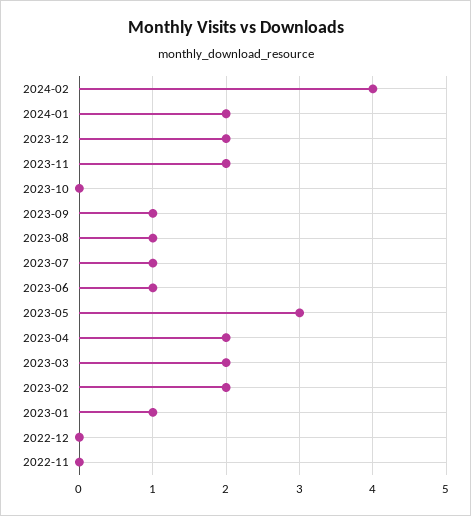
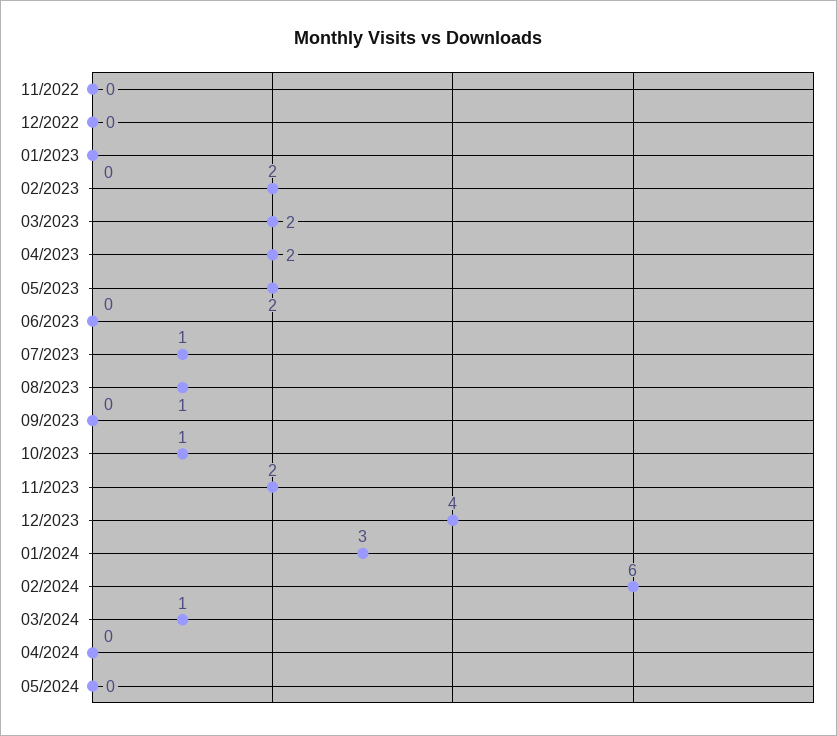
2024-02: 4 -> 6
2024-01: 2 -> 3
2023-12: 2 -> 4
2023-10: 0 -> 1
2023-09: 1 -> 0
2023-06: 1 -> 0
2023-05: 3 -> 2
2023-01: 1 -> 0
03/2024: none -> 1
04/2024: none -> 0
05/2024: none -> 0

